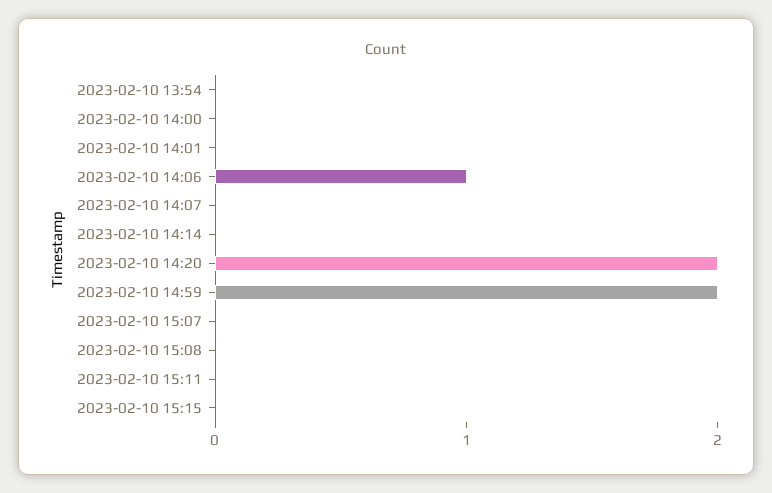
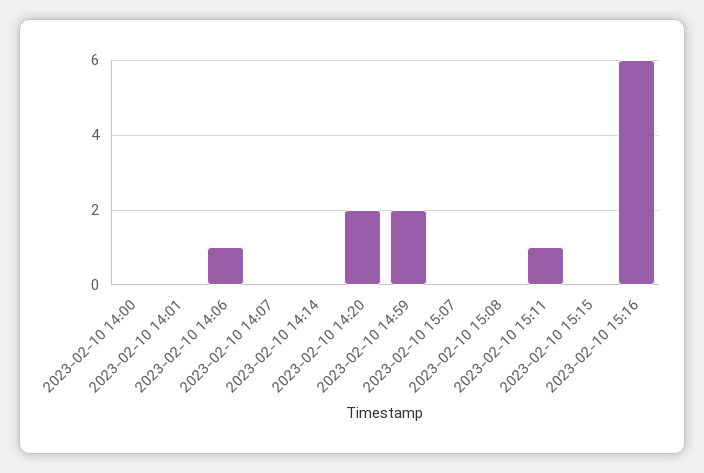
2023-02-10 13:54: 0 -> none
2023-02-10 15:11: 0 -> 1
2023-02-10 15:16: none -> 6

